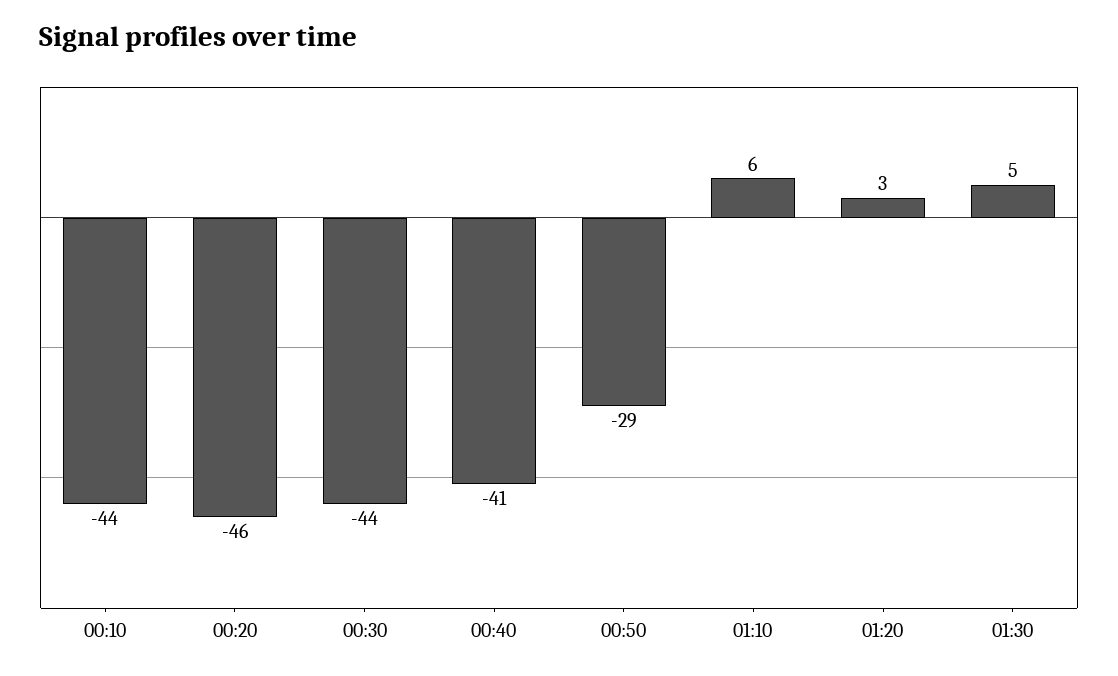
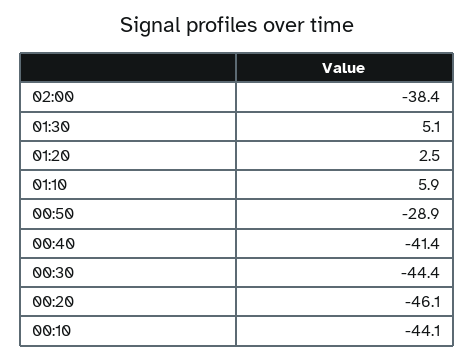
02:00: none -> -38.4

